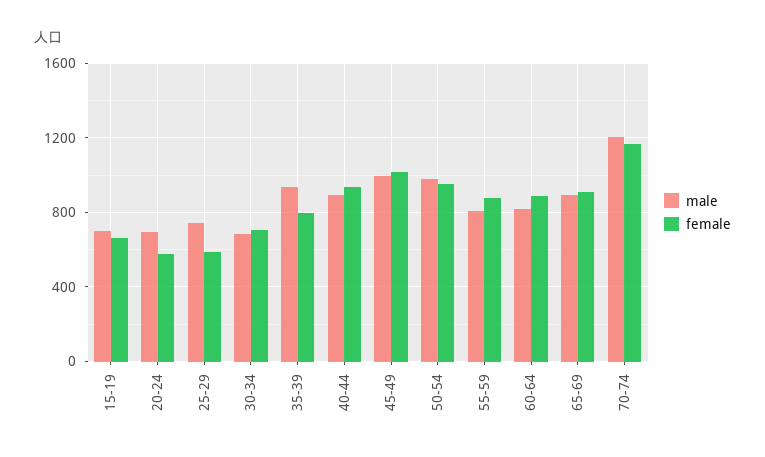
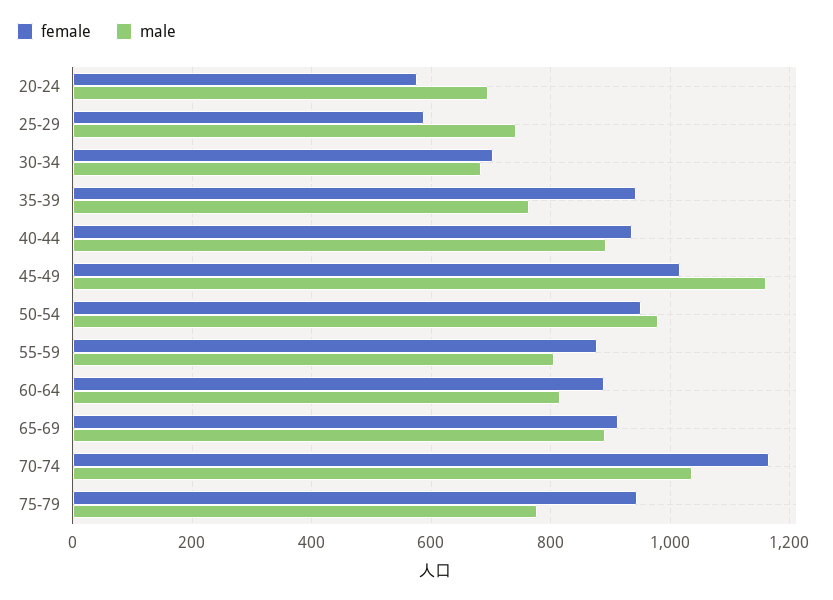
male, 15-19: 700 -> none
female, 15-19: 650 -> none
male, 35-39: 950 -> 760
female, 35-39: 800 -> 940
male, 45-49: 1000 -> 1160
male, 70-74: 1200 -> 1040
female, 75-79: none -> 940
male, 75-79: none -> 780

